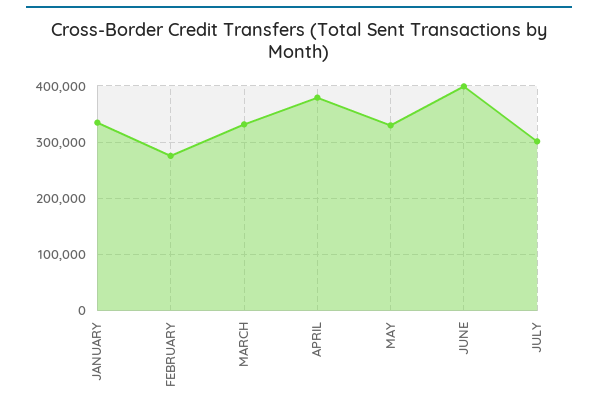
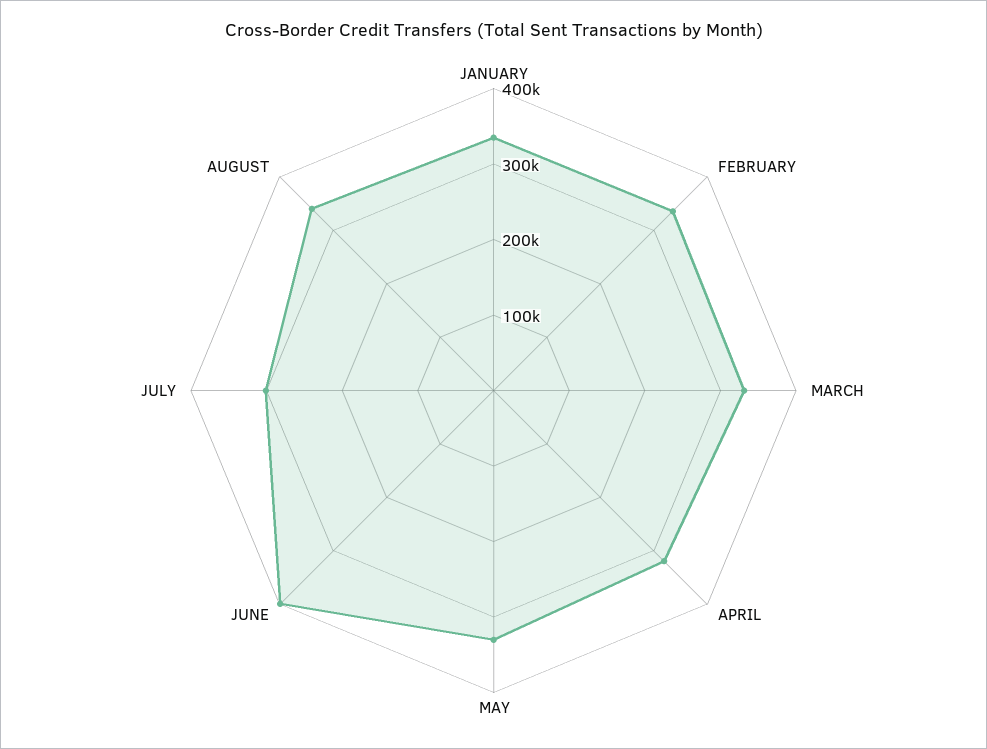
FEBRUARY: 280000 -> 340000
APRIL: 380000 -> 320000
AUGUST: none -> 340000

